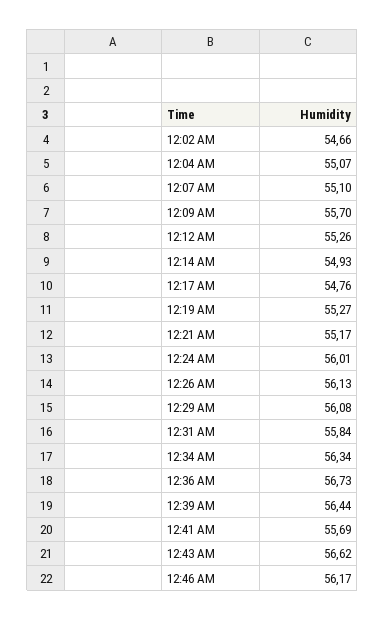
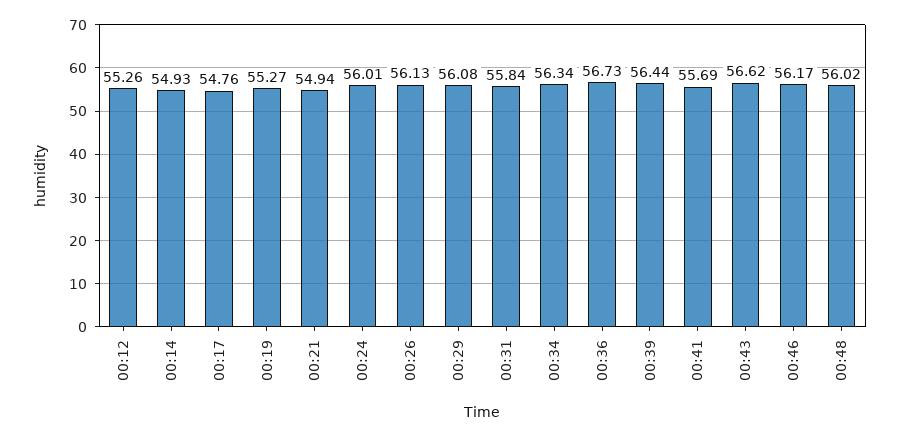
12:02 AM: 54.66 -> none
12:04 AM: 55.07 -> none
12:07 AM: 55.1 -> none
12:09 AM: 55.7 -> none
12:21 AM: 55.17 -> 54.94
00:48: none -> 56.02

